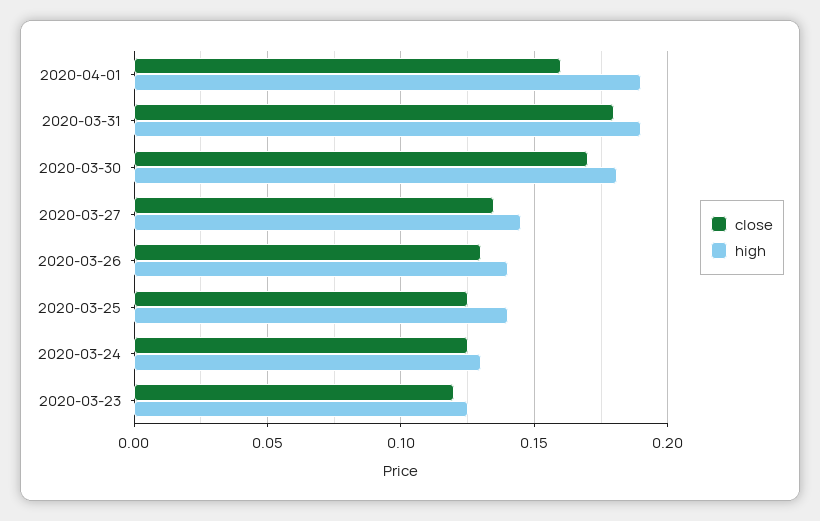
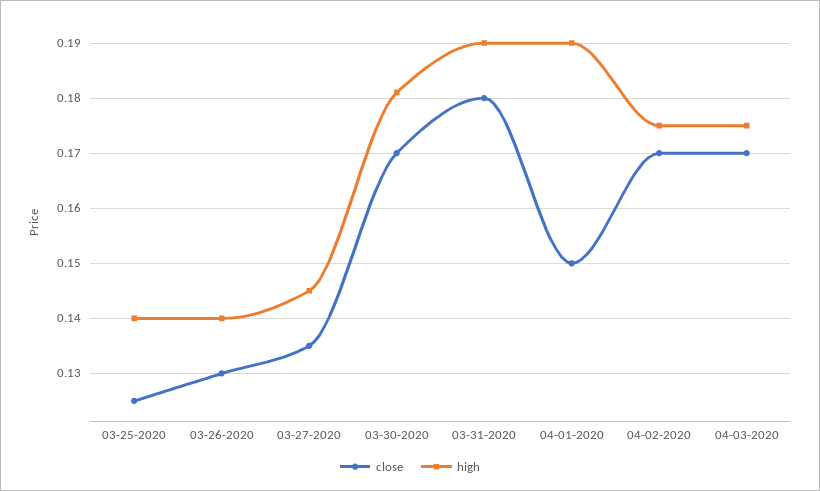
close, 2020-04-01: 0.16 -> 0.15
close, 2020-03-24: 0.125 -> none
high, 2020-03-24: 0.13 -> none
close, 2020-03-23: 0.12 -> none
high, 2020-03-23: 0.125 -> none
close, 04-02-2020: none -> 0.17
high, 04-02-2020: none -> 0.175
close, 04-03-2020: none -> 0.17
high, 04-03-2020: none -> 0.175

